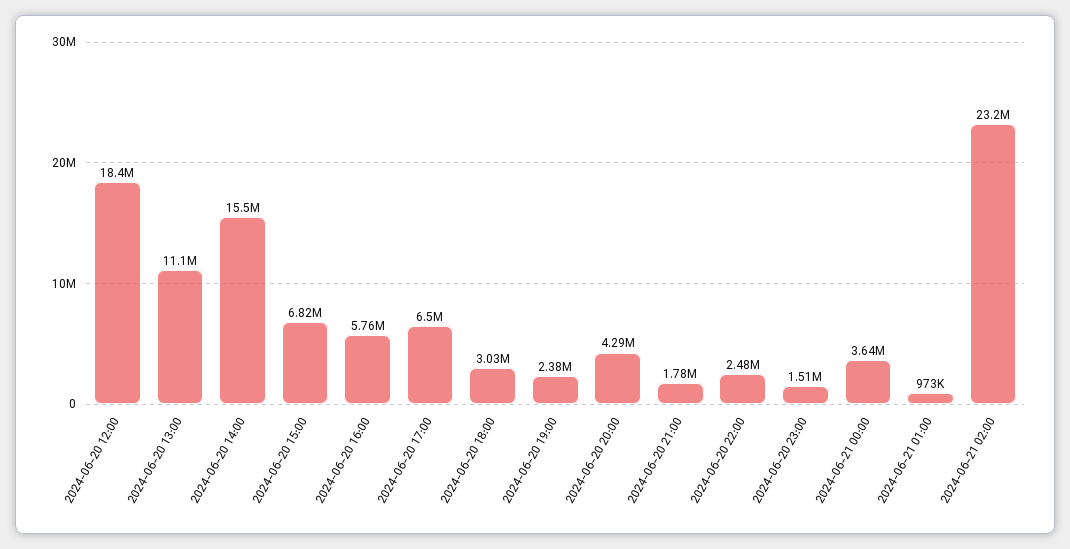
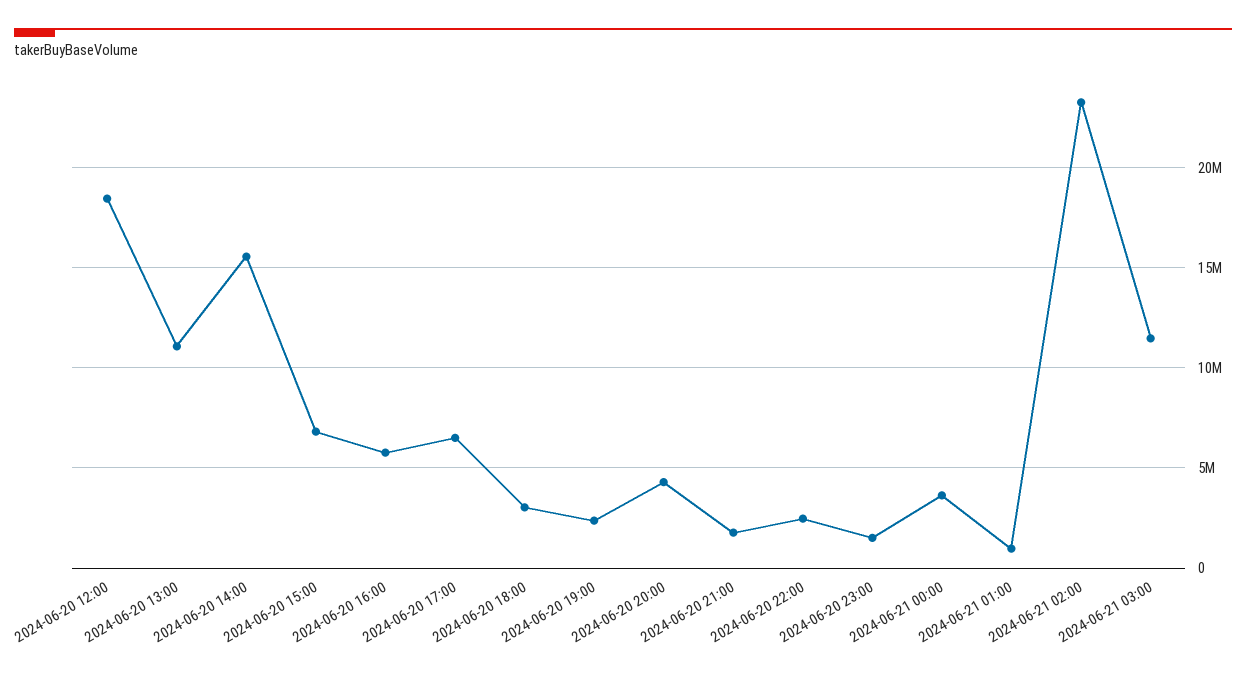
2024-06-21 03:00: none -> 11500000

